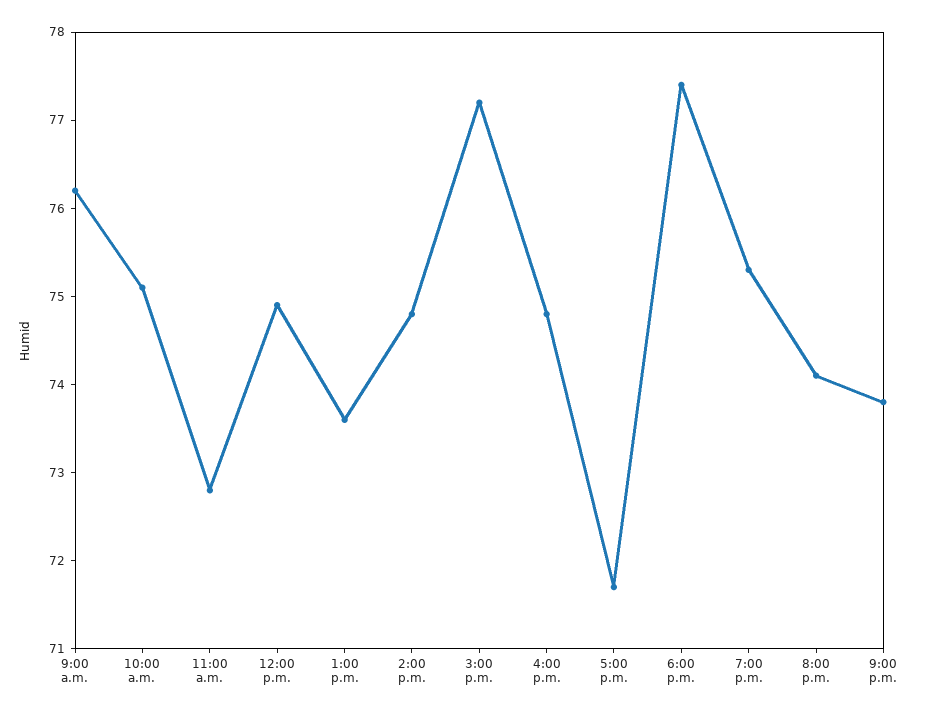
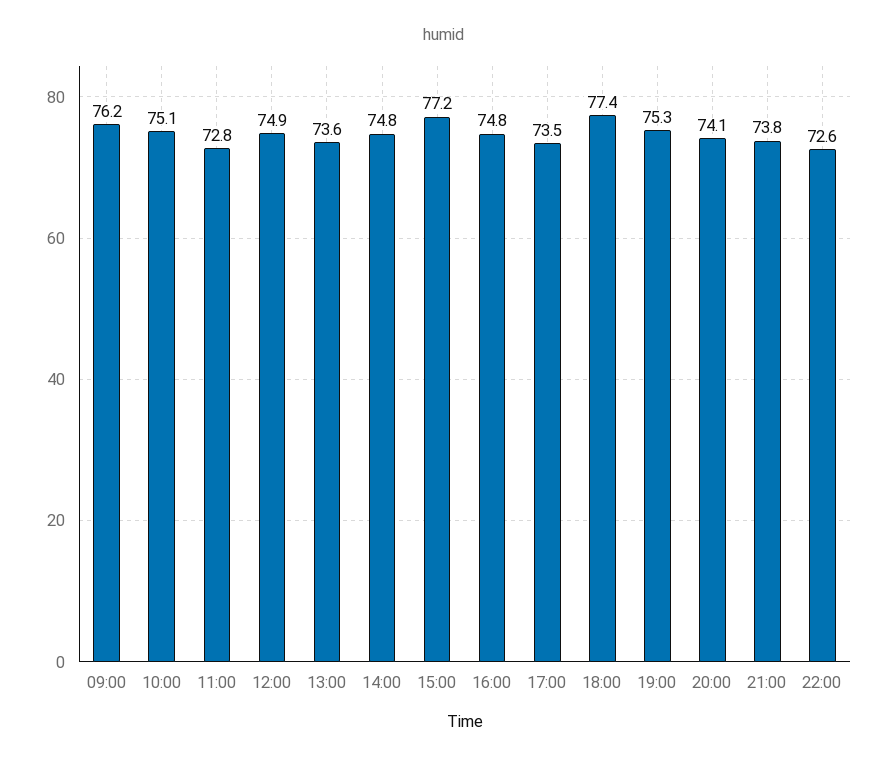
5:00 p.m.: 71.7 -> 73.5
22:00: none -> 72.6

